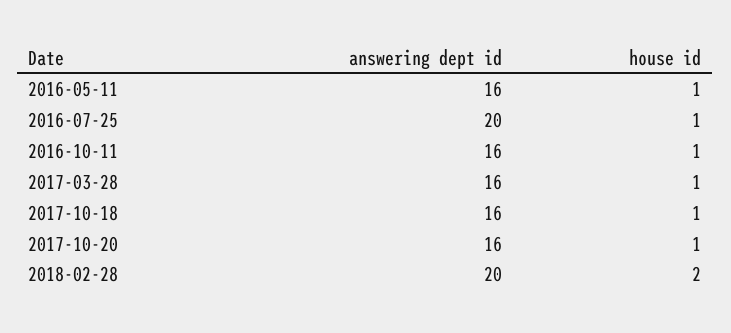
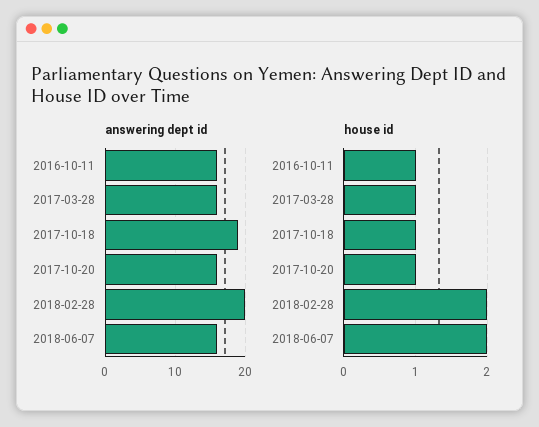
answering dept id, 2016-05-11: 16 -> none
house id, 2016-05-11: 1 -> none
answering dept id, 2016-07-25: 20 -> none
house id, 2016-07-25: 1 -> none
answering dept id, 2017-10-18: 16 -> 19
answering dept id, 2018-06-07: none -> 16
house id, 2018-06-07: none -> 2

